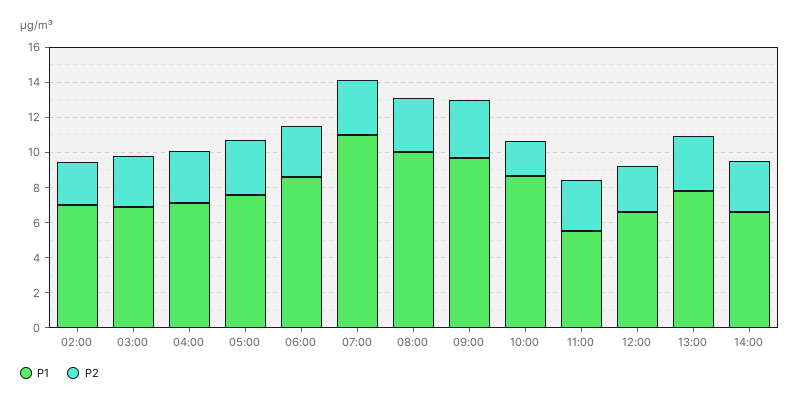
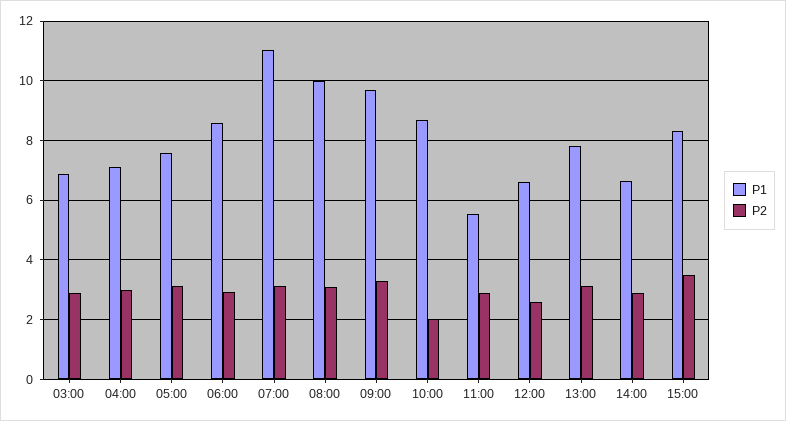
P1, 02:00: 7 -> none
P2, 02:00: 2.5 -> none
P1, 15:00: none -> 8.25
P2, 15:00: none -> 3.5

